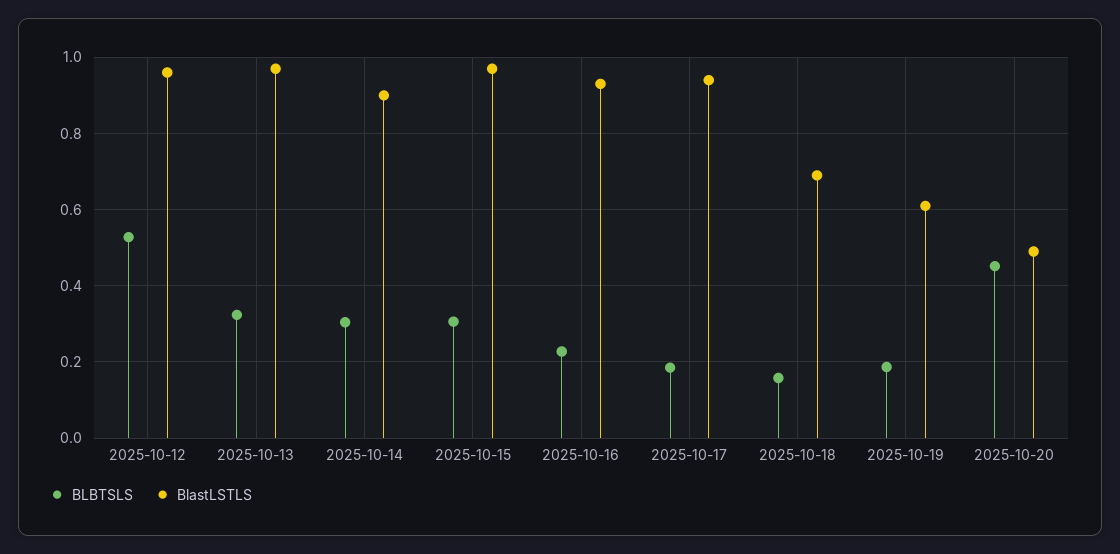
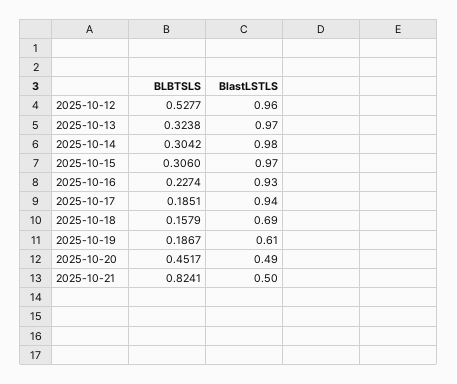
BlastLSTLS, 2025-10-14: 0.9 -> 0.98
BLBTSLS, 2025-10-21: none -> 0.8241
BlastLSTLS, 2025-10-21: none -> 0.5

